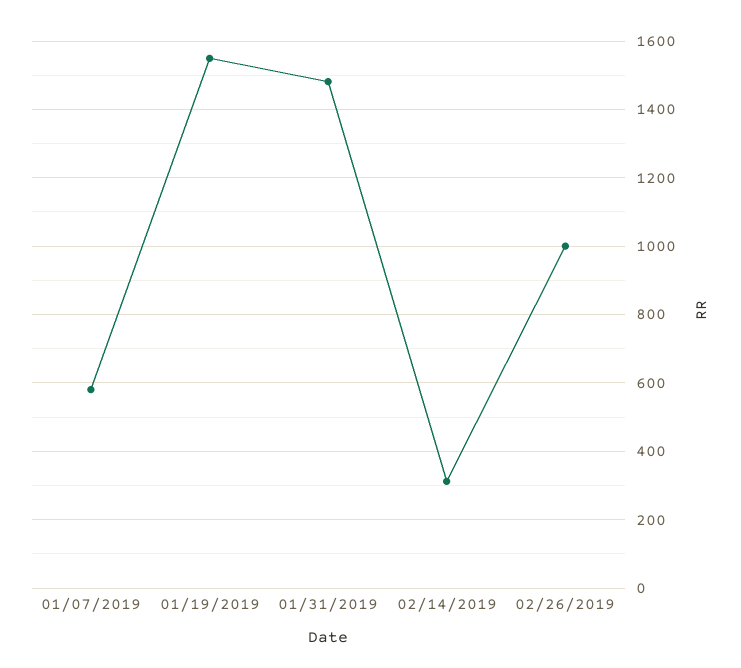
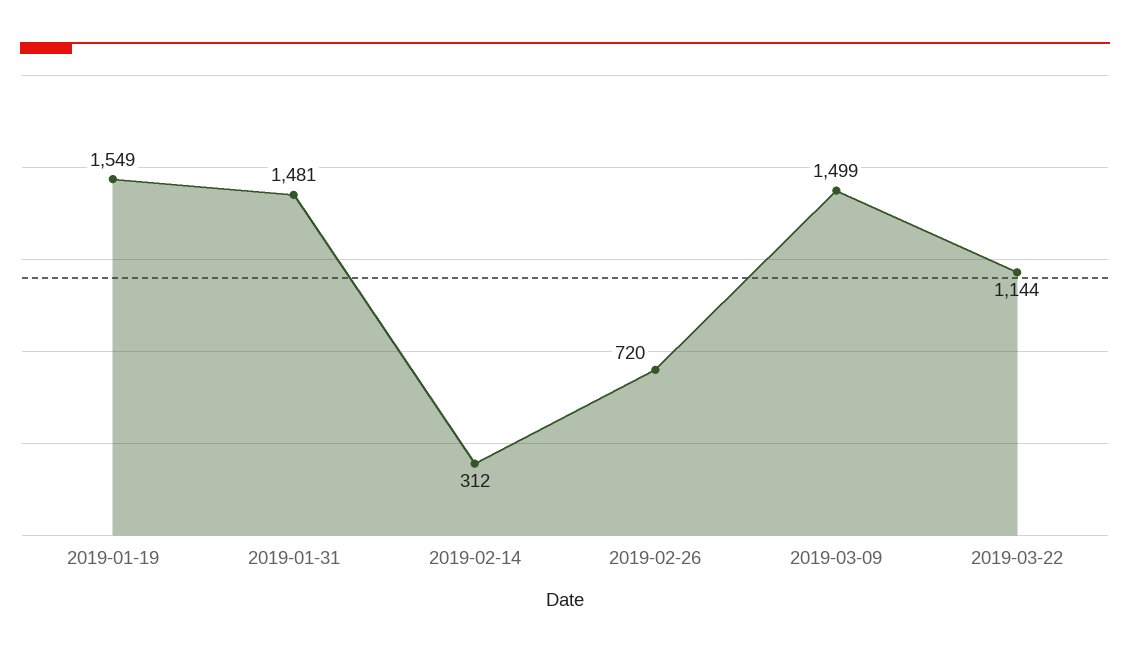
01/07/2019: 580 -> none
02/26/2019: 1000 -> 720
2019-03-09: none -> 1499
2019-03-22: none -> 1144

